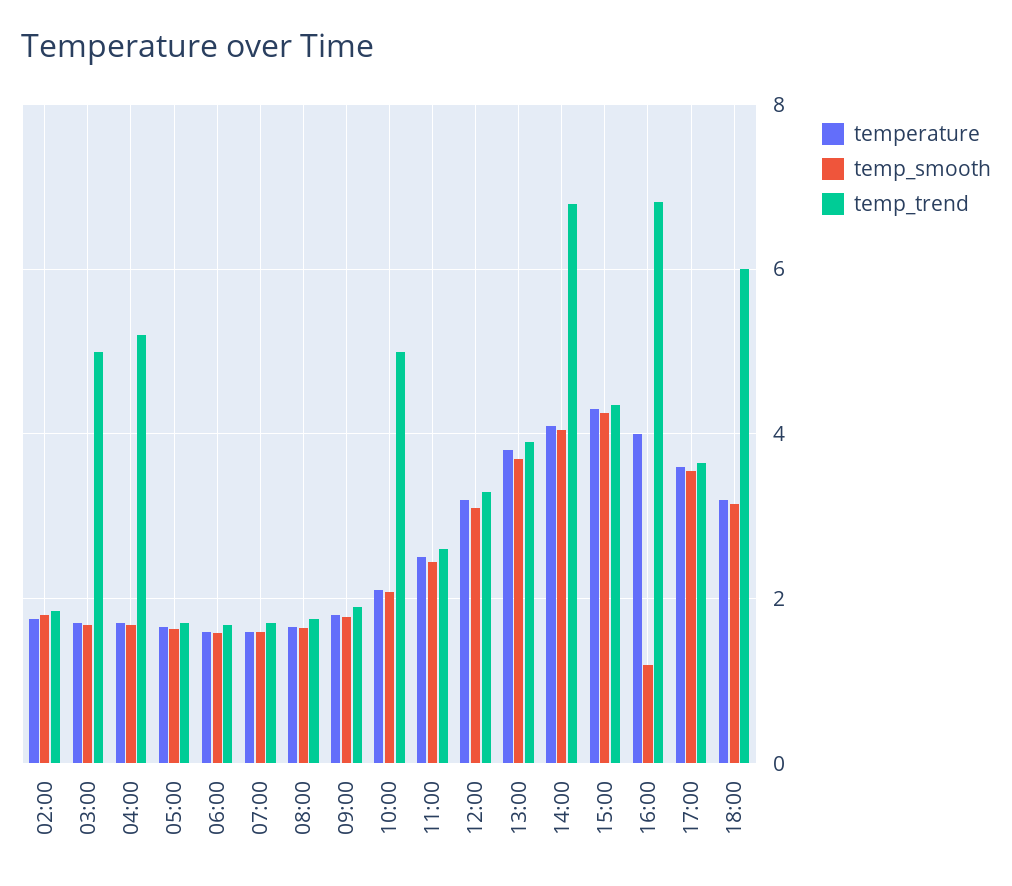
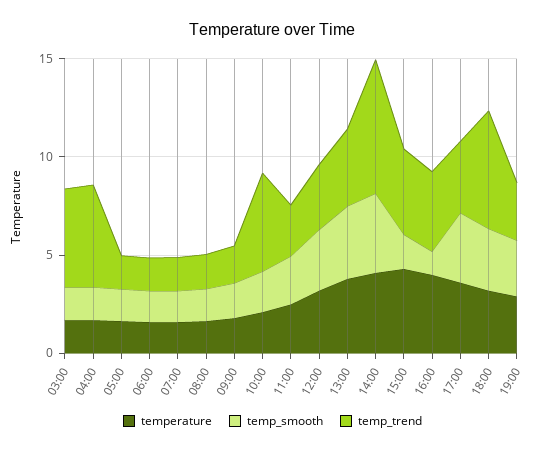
temperature, 02:00: 1.8 -> none
temp_smooth, 02:00: 1.8 -> none
temp_trend, 02:00: 1.8 -> none
temp_smooth, 15:00: 4.2 -> 2
temp_trend, 16:00: 6.8 -> 4
temperature, 19:00: none -> 3
temp_smooth, 19:00: none -> 3
temp_trend, 19:00: none -> 3

